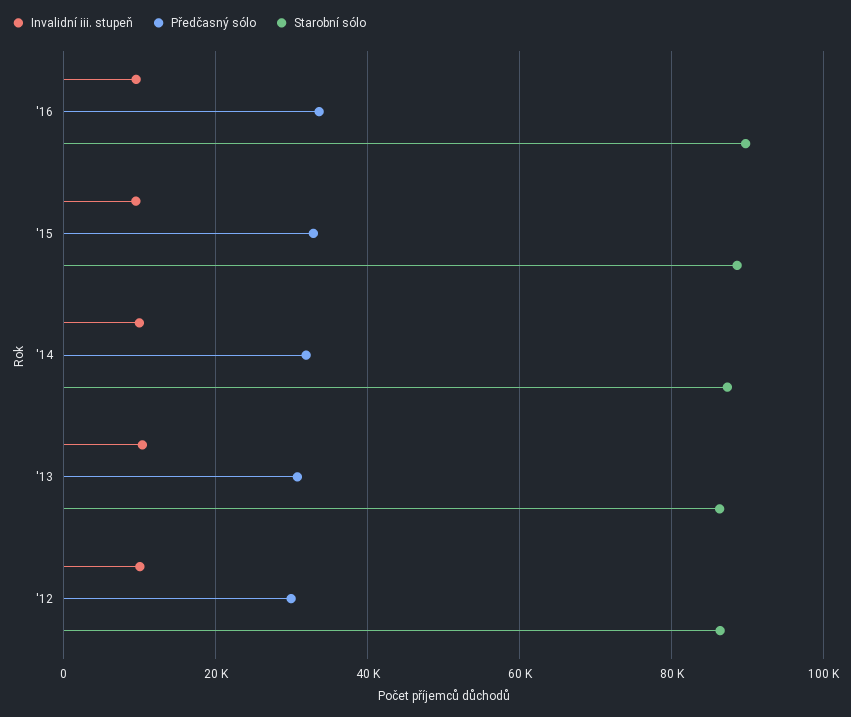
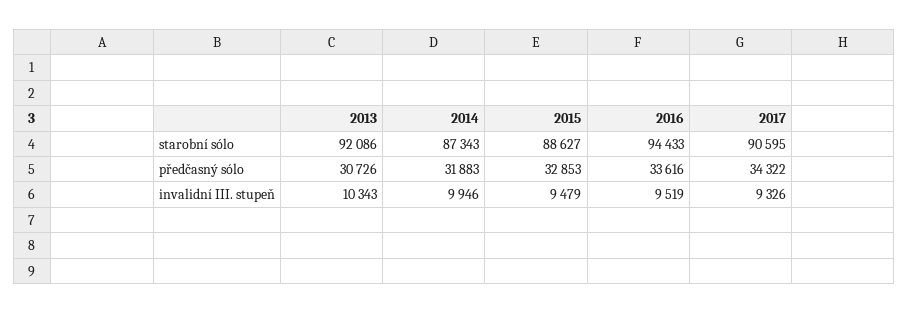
Starobní sólo, '16: 90000 -> 94433
Starobní sólo, '13: 86000 -> 92086
Invalidní iii. stupeň, '12: 10000 -> none
Předčasný sólo, '12: 30000 -> none
Starobní sólo, '12: 86000 -> none
Starobní sólo, 2017: none -> 90595
Předčasný sólo, 2017: none -> 34322
Invalidní iii. stupeň, 2017: none -> 9326

